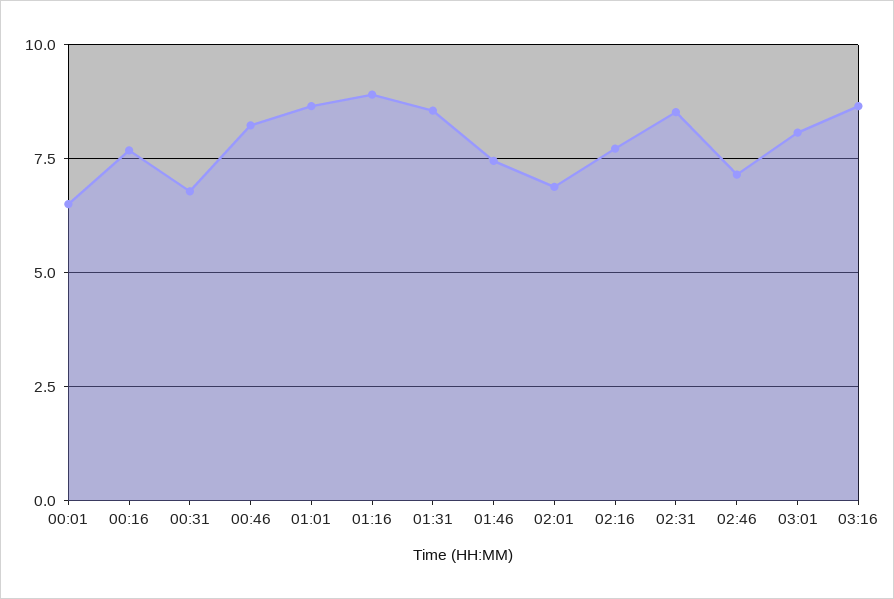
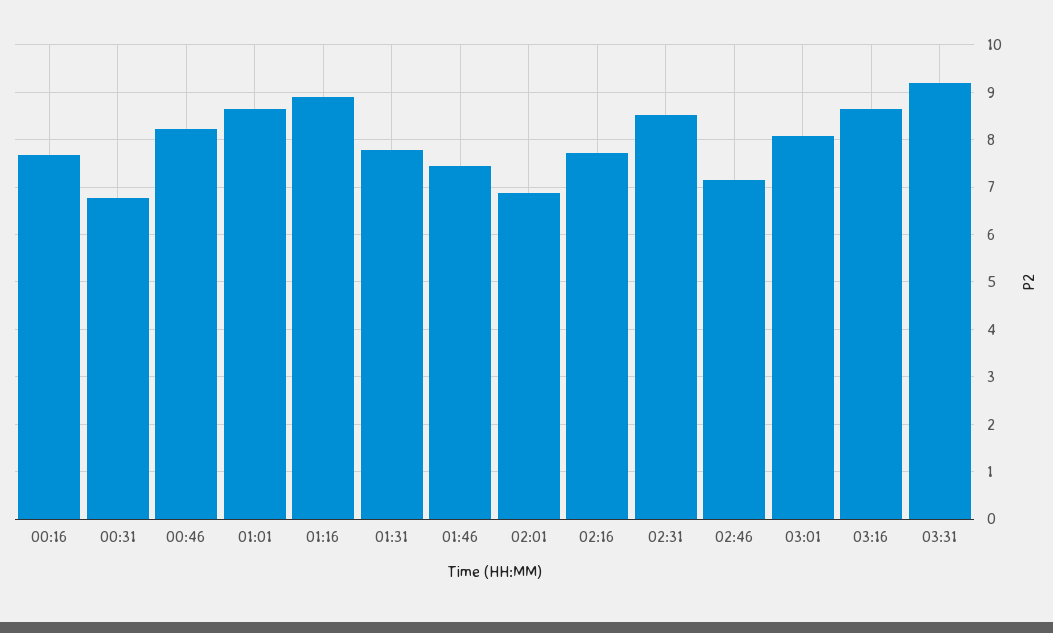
00:01: 6.5 -> none
01:31: 8.5 -> 7.8
03:31: none -> 9.2

